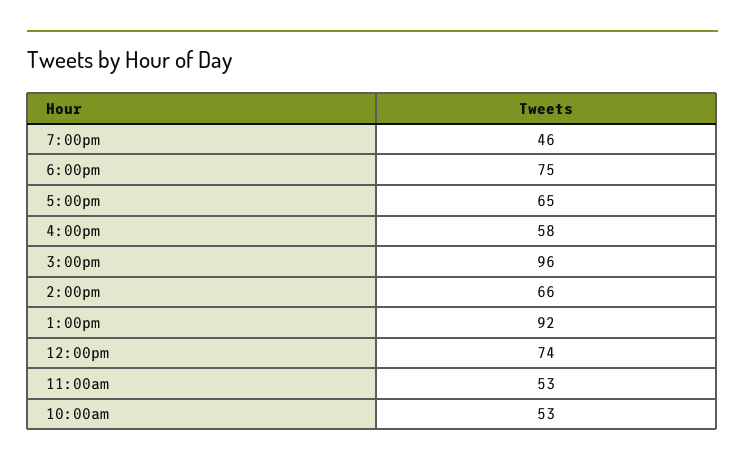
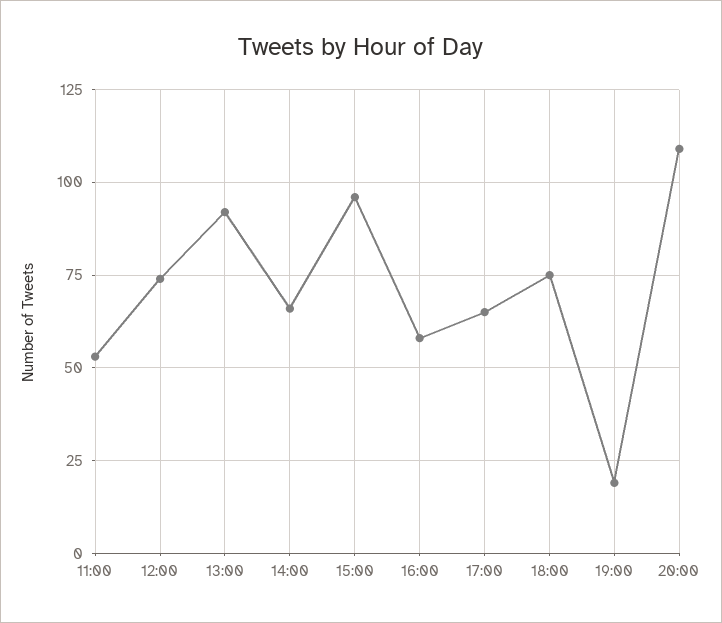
7:00pm: 46 -> 20
10:00am: 53 -> none
20:00: none -> 110

